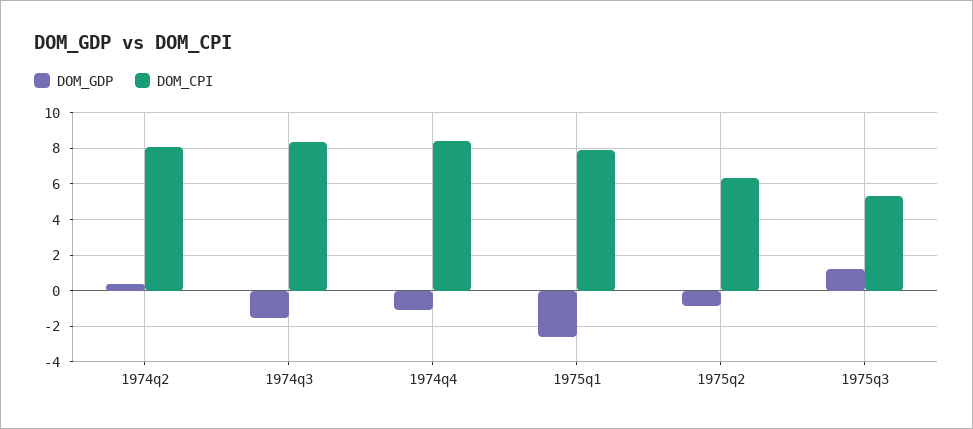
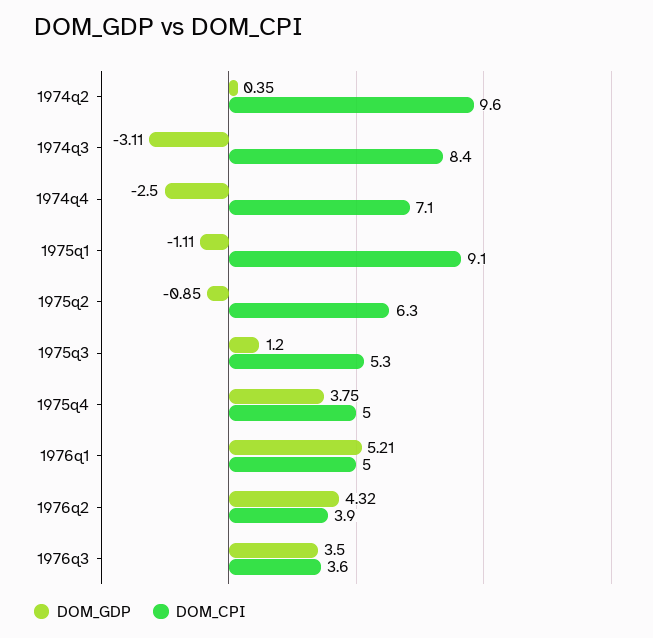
DOM_CPI, 1974q2: 8 -> 9.6
DOM_GDP, 1974q3: -1.5 -> -3.11
DOM_GDP, 1974q4: -1 -> -2.5
DOM_CPI, 1974q4: 8.5 -> 7.1
DOM_GDP, 1975q1: -2.5 -> -1.11
DOM_CPI, 1975q1: 8 -> 9.1
DOM_GDP, 1975q4: none -> 3.75
DOM_CPI, 1975q4: none -> 5
DOM_GDP, 1976q1: none -> 5.21
DOM_CPI, 1976q1: none -> 5
DOM_GDP, 1976q2: none -> 4.32
DOM_CPI, 1976q2: none -> 3.9
DOM_GDP, 1976q3: none -> 3.5
DOM_CPI, 1976q3: none -> 3.6

